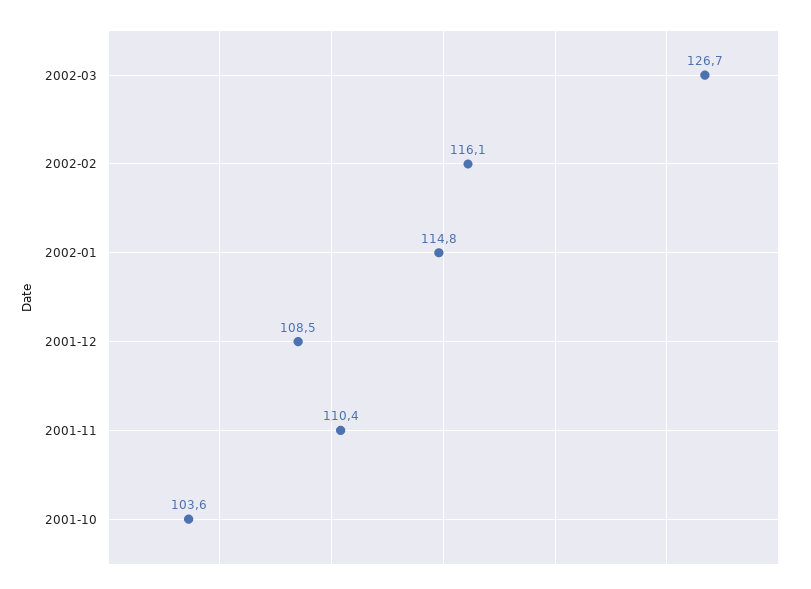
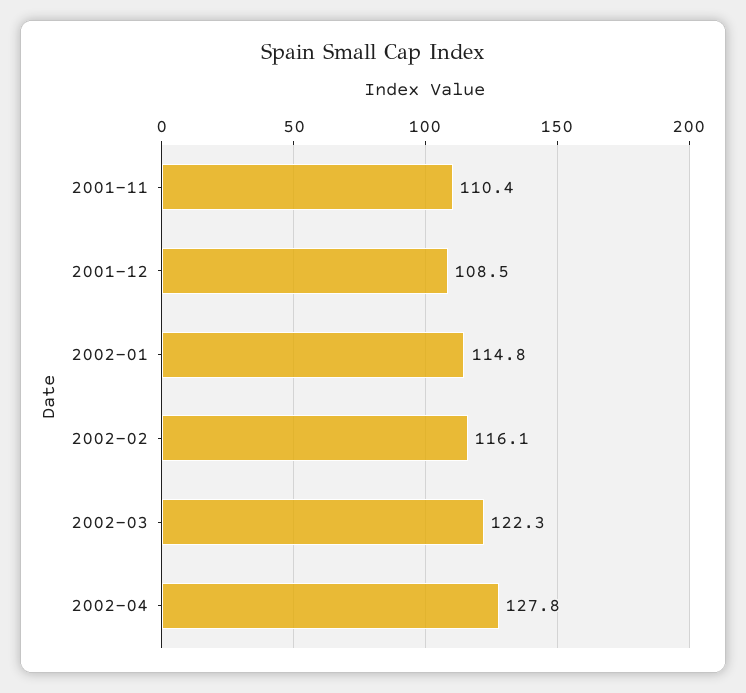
2002-03: 126.7 -> 122.3
2001-10: 103.6 -> none
2002-04: none -> 127.8

